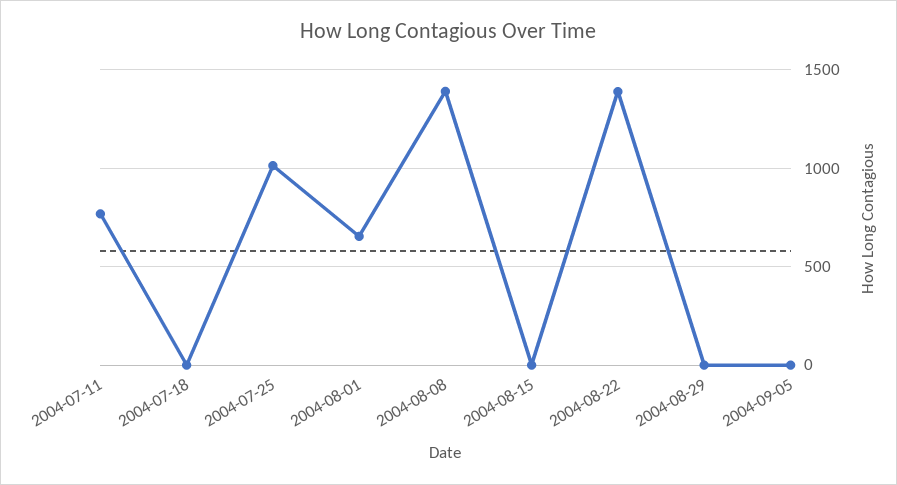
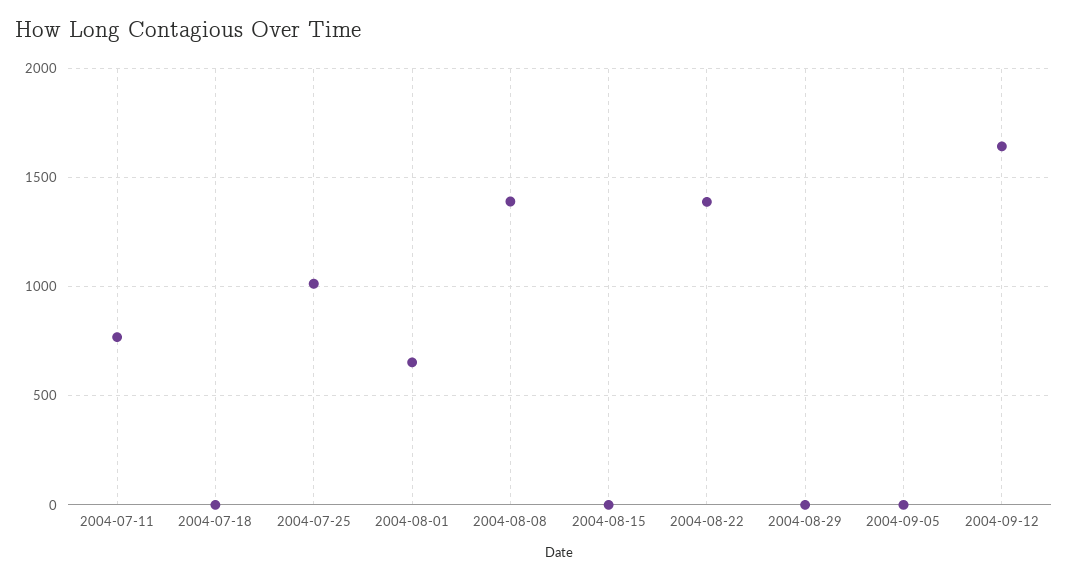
2004-09-12: none -> 1650

